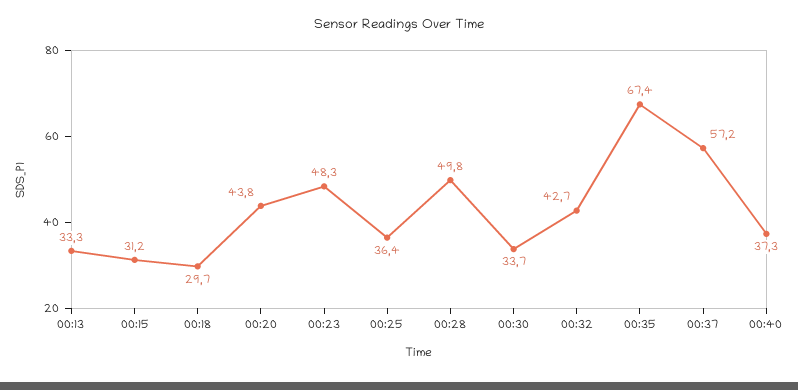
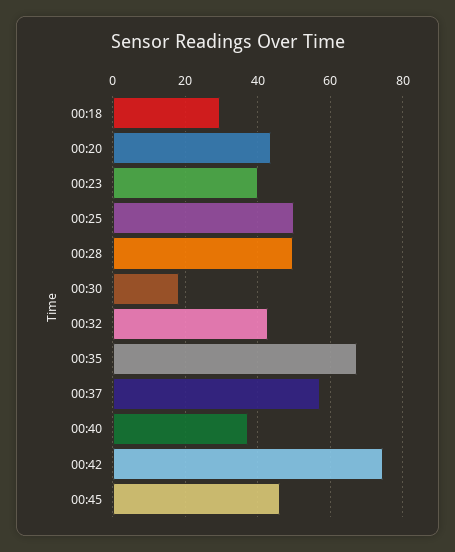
00:13: 33.3 -> none
00:15: 31.2 -> none
00:23: 48.3 -> 40
00:25: 36.4 -> 50
00:30: 33.7 -> 18
00:42: none -> 74
00:45: none -> 46

